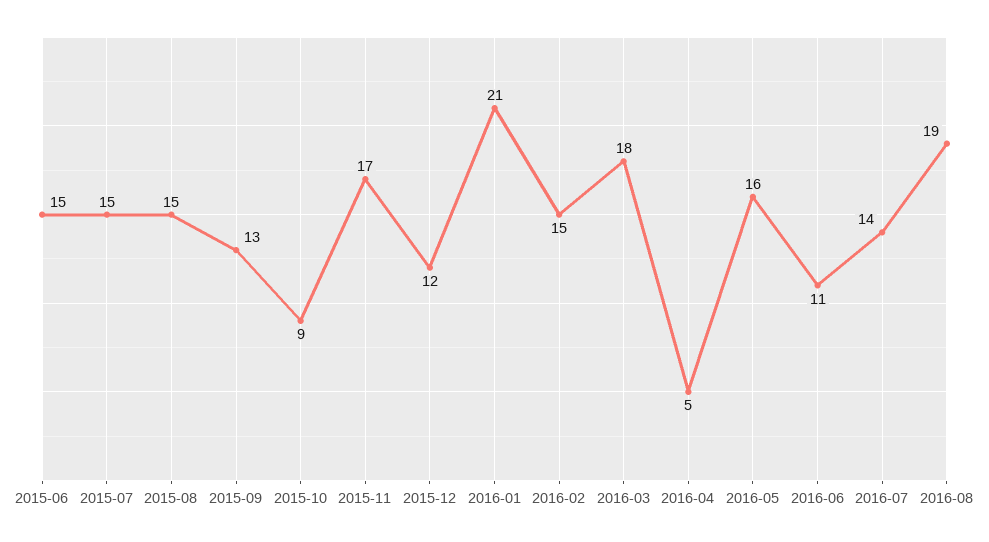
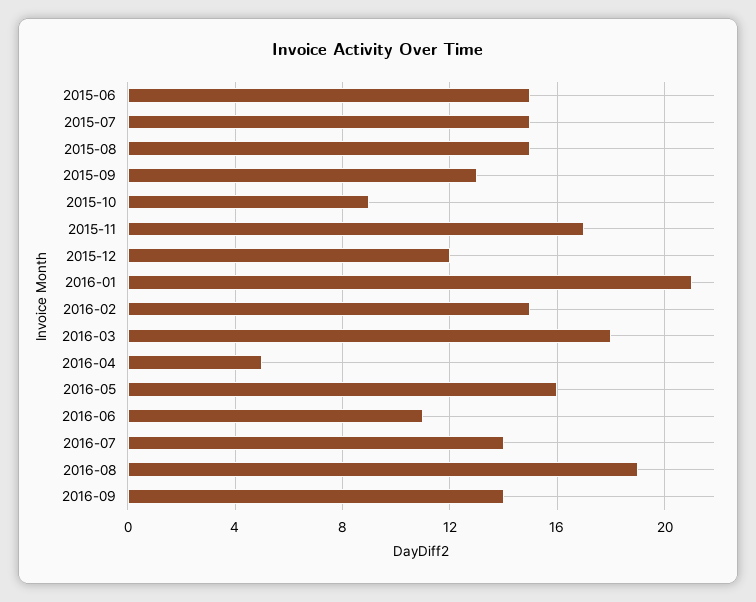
2016-09: none -> 14

